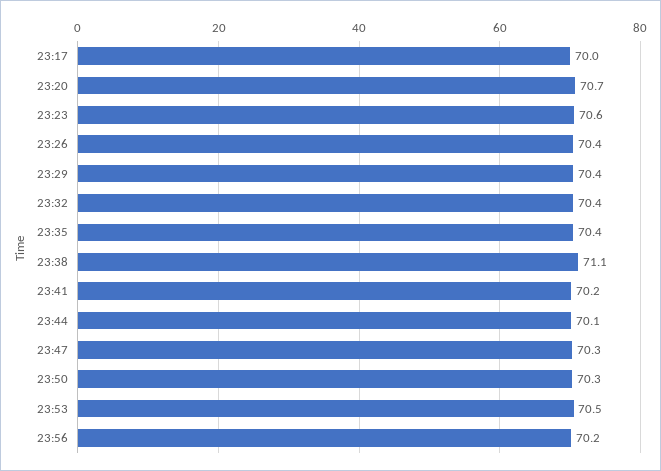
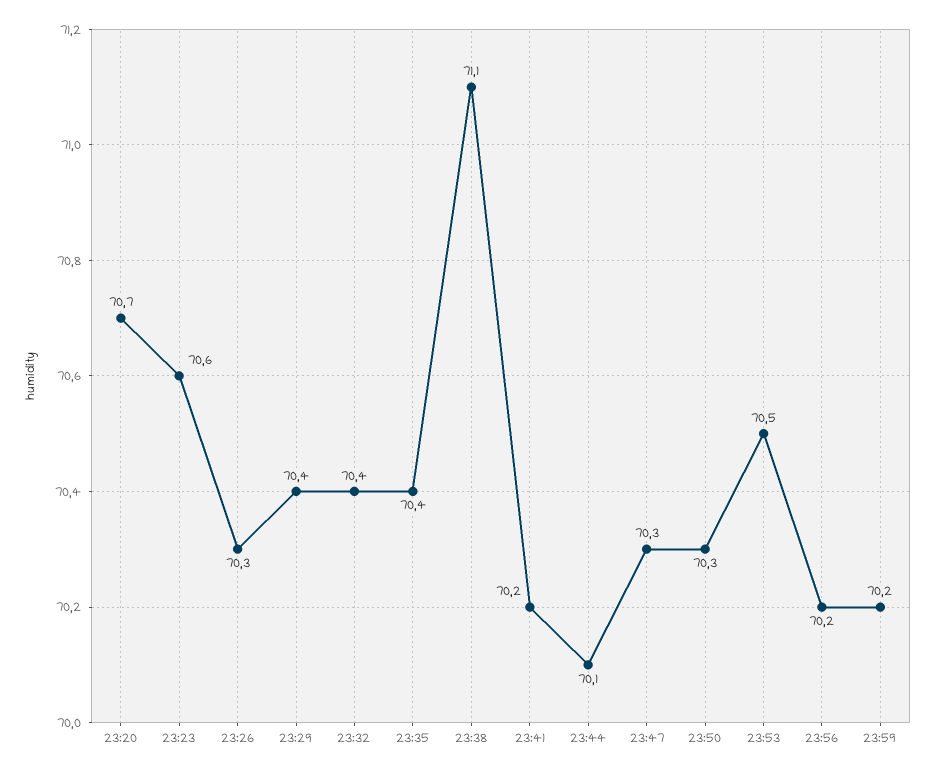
23:17: 70 -> none
23:26: 70.4 -> 70.3
23:59: none -> 70.2

